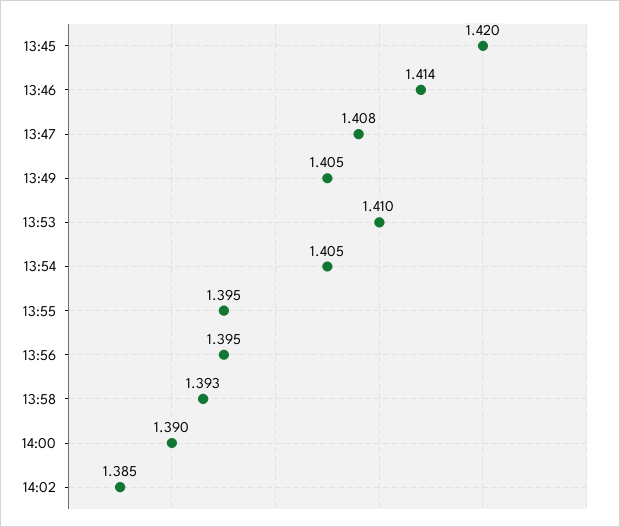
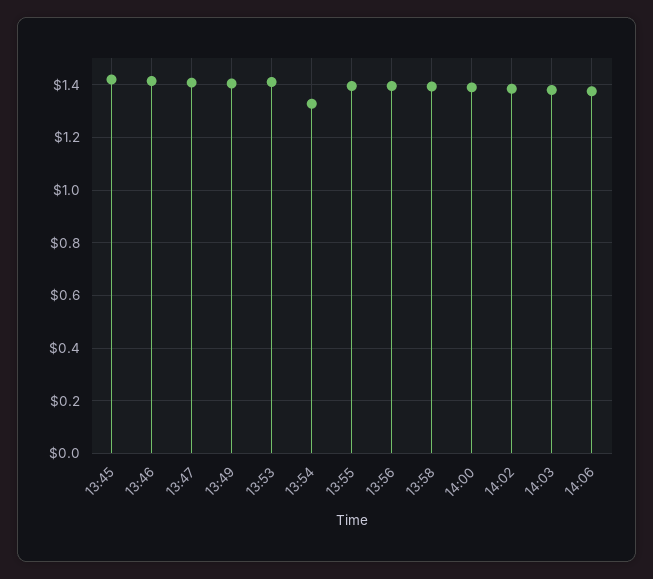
13:54: 1.405 -> 1.325
14:03: none -> 1.375
14:06: none -> 1.375

